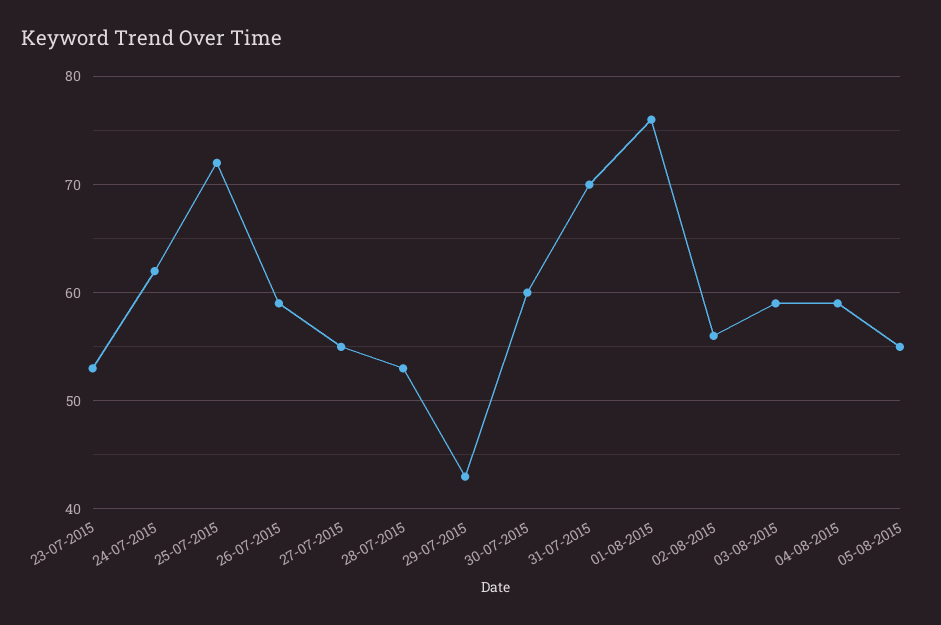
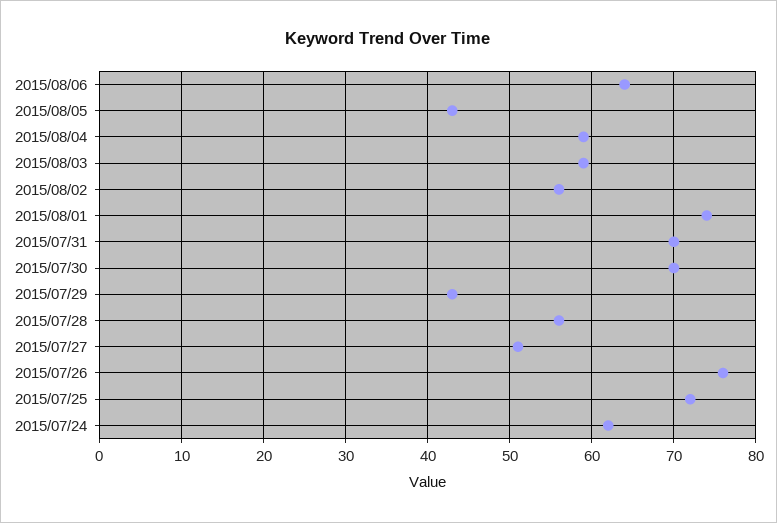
23-07-2015: 53 -> none
26-07-2015: 59 -> 76
27-07-2015: 55 -> 51
28-07-2015: 53 -> 56
30-07-2015: 60 -> 70
01-08-2015: 76 -> 74
05-08-2015: 55 -> 43
2015/08/06: none -> 64

